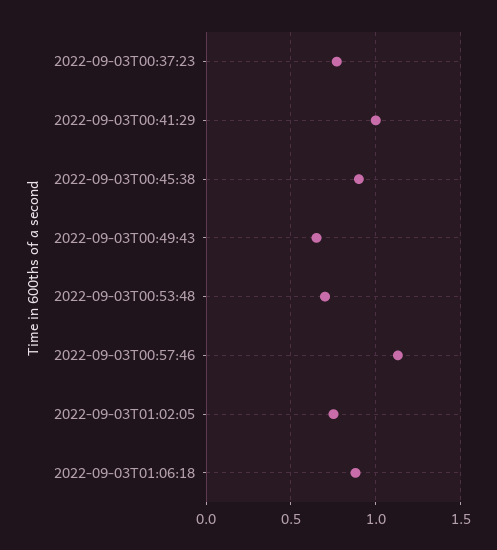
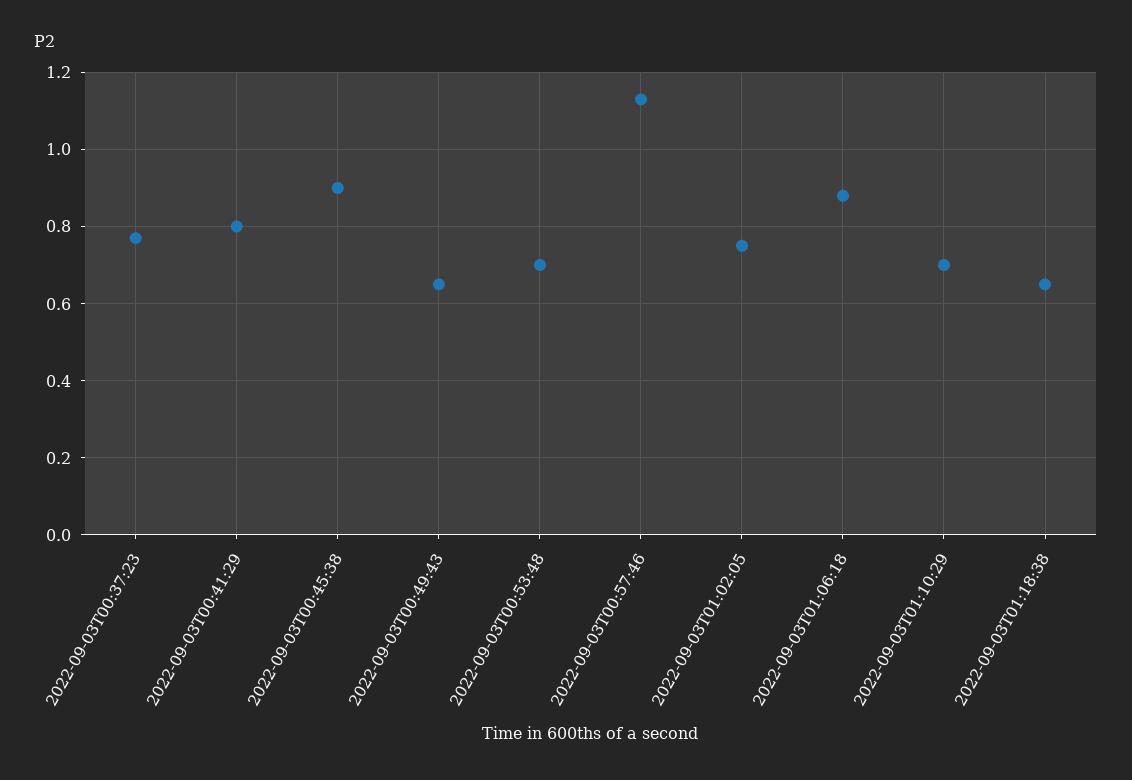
2022-09-03T00:41:29: 1 -> 0.8
2022-09-03T01:10:29: none -> 0.7
2022-09-03T01:18:38: none -> 0.65

